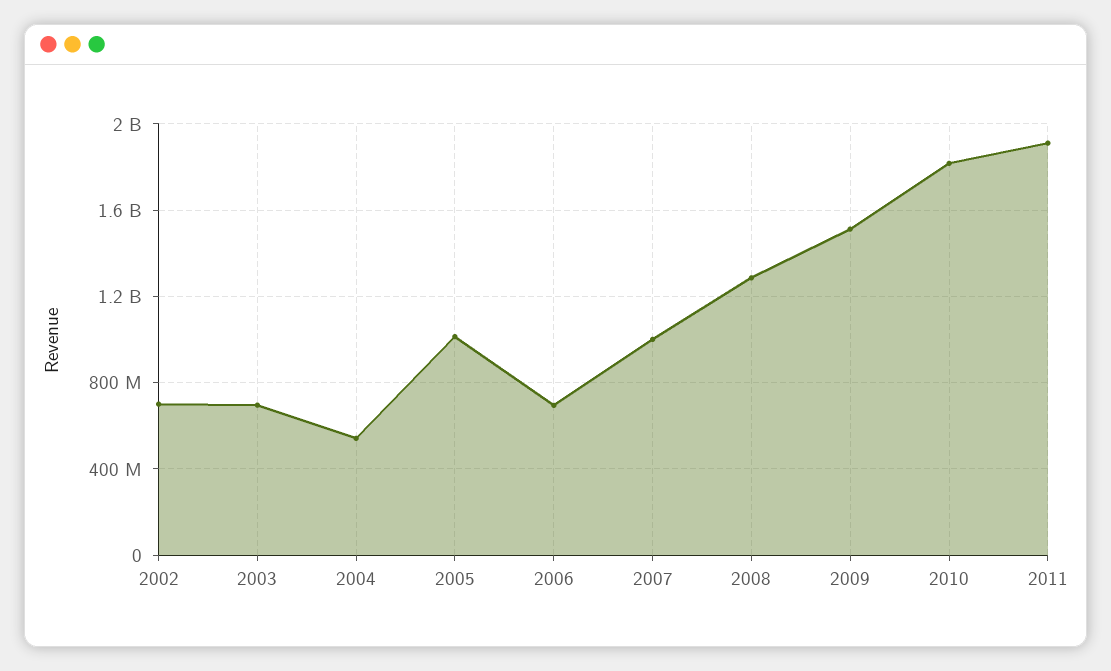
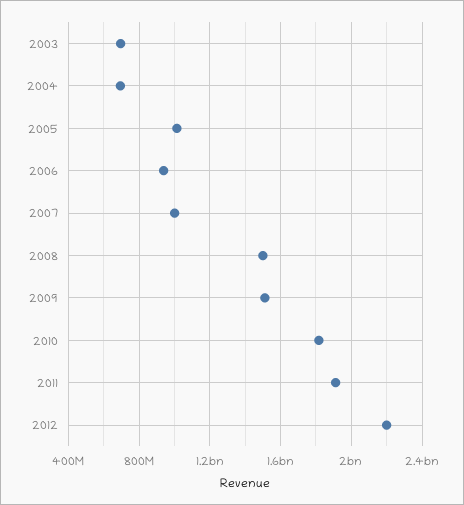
2002: 700000000 -> none
2004: 550000000 -> 700000000
2006: 700000000 -> 950000000
2008: 1300000000 -> 1500000000
2012: none -> 2200000000

